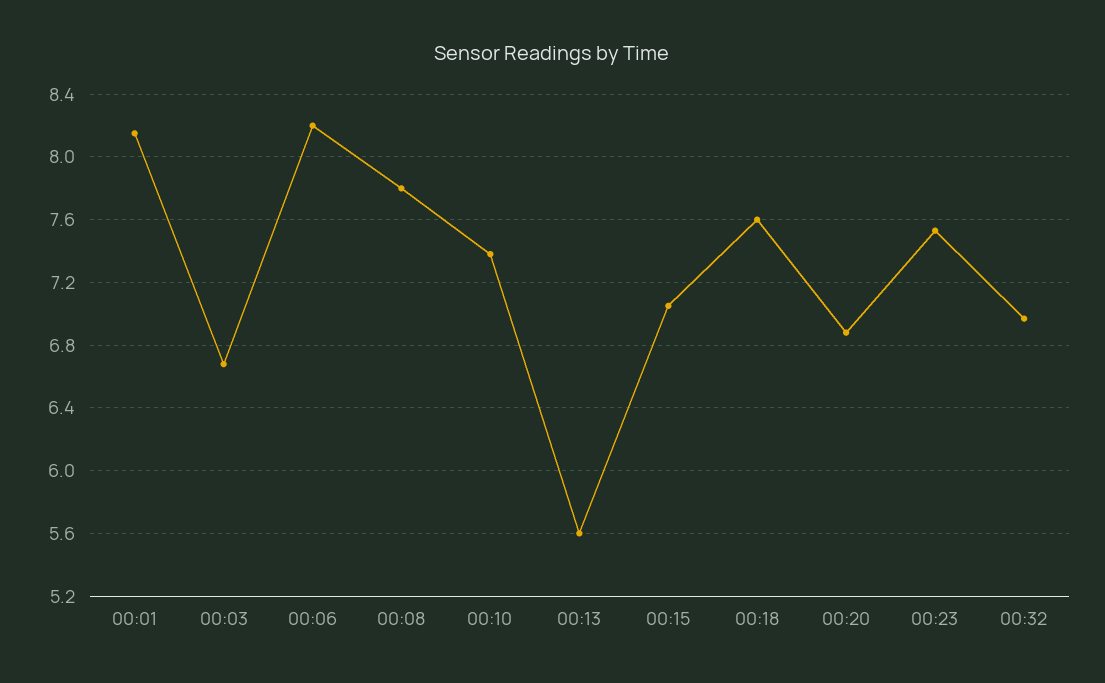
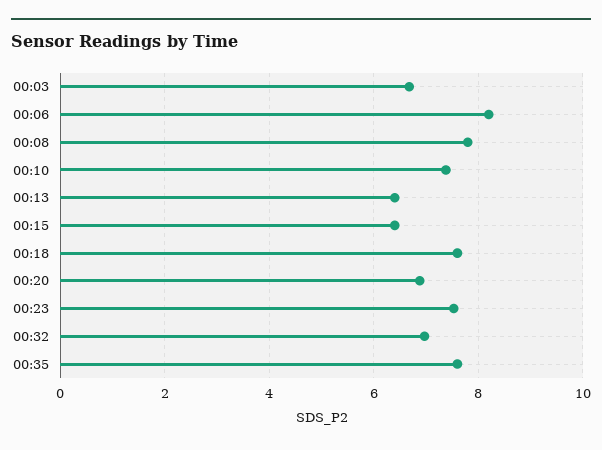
00:01: 8.15 -> none
00:13: 5.6 -> 6.4
00:15: 7.05 -> 6.4
00:35: none -> 7.6

